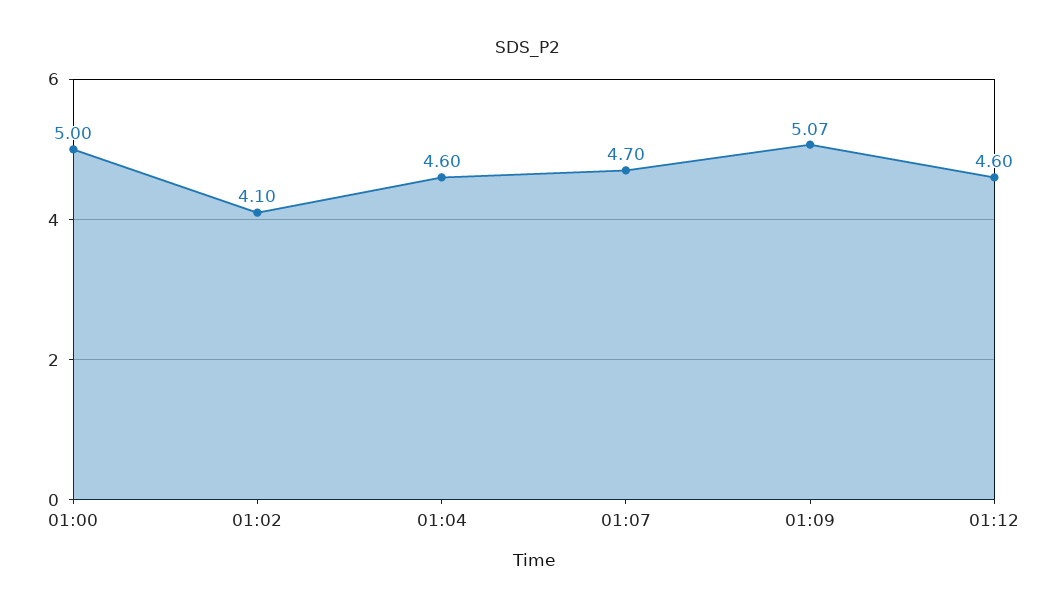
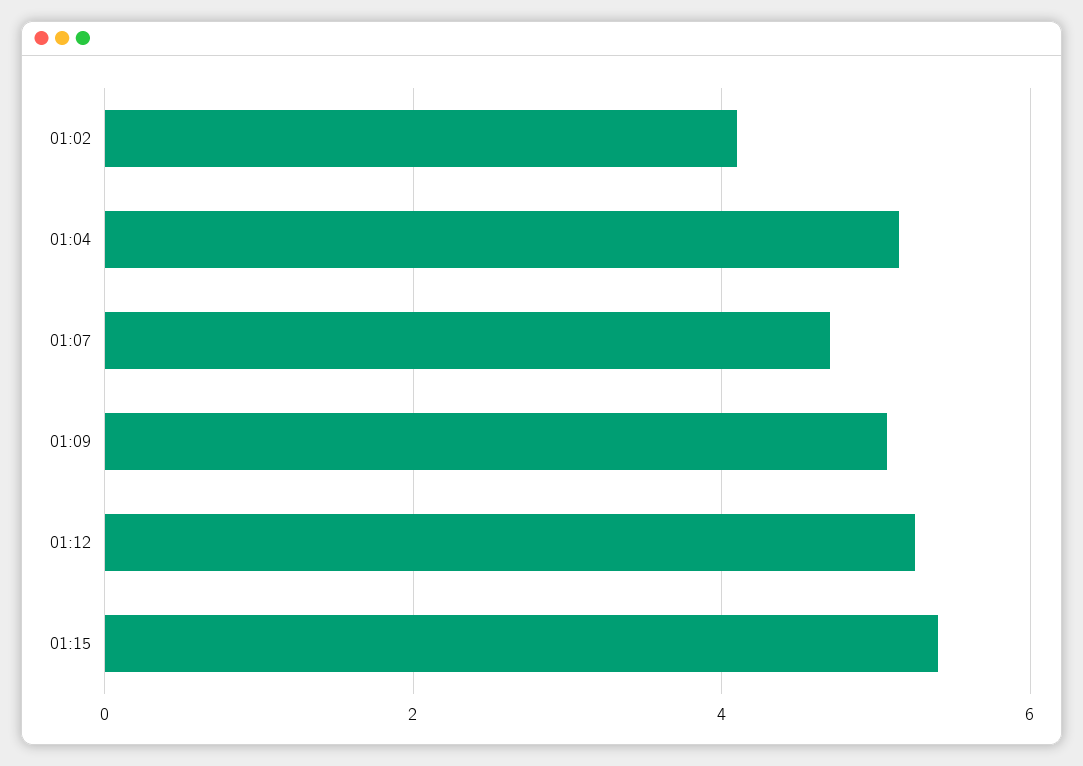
01:00: 5 -> none
01:04: 4.6 -> 5.2
01:12: 4.6 -> 5.2
01:15: none -> 5.4

